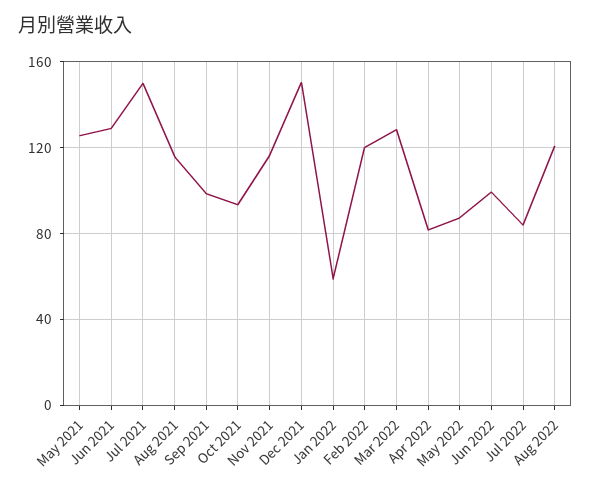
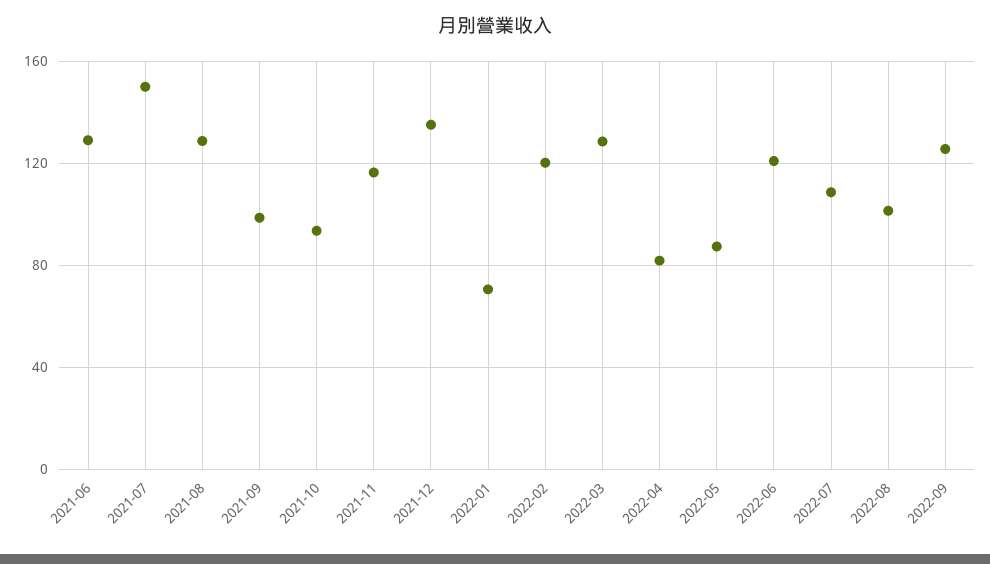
May 2021: 125 -> none
Aug 2021: 115 -> 130
Dec 2021: 150 -> 135
Jan 2022: 60 -> 70
Jun 2022: 100 -> 120
Jul 2022: 85 -> 110
Aug 2022: 120 -> 100
2022-09: none -> 125

